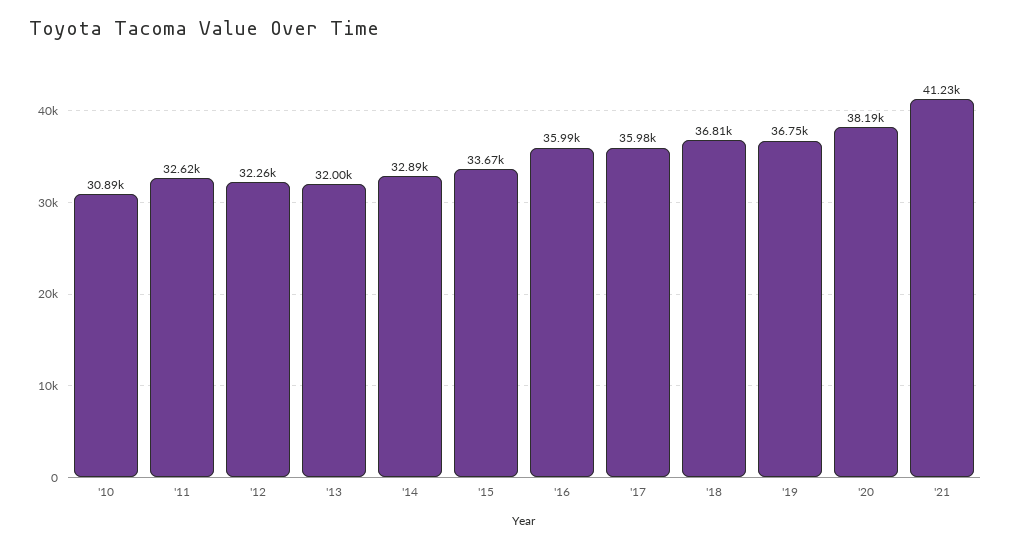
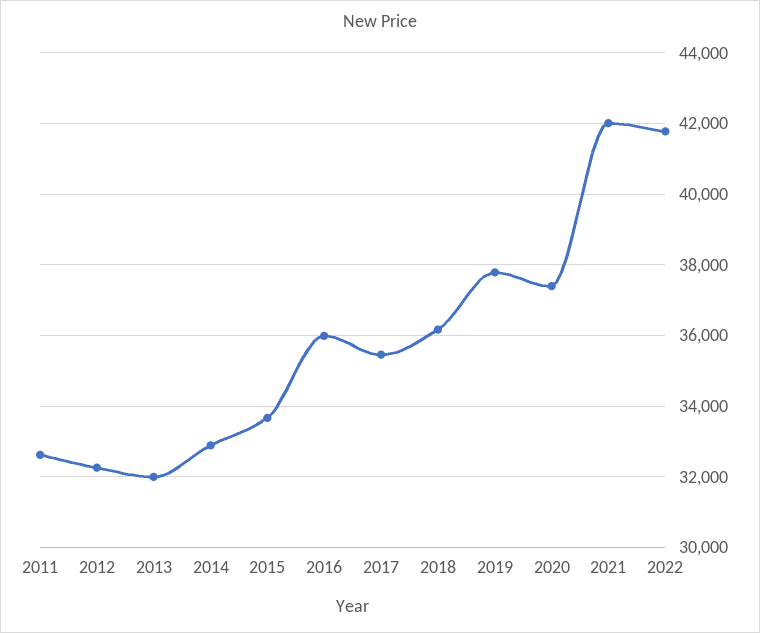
'10: 30890 -> none
'17: 35980 -> 35400
'18: 36810 -> 36200
'19: 36750 -> 37800
'20: 38190 -> 37400
'21: 41230 -> 42000
2022: none -> 41800

